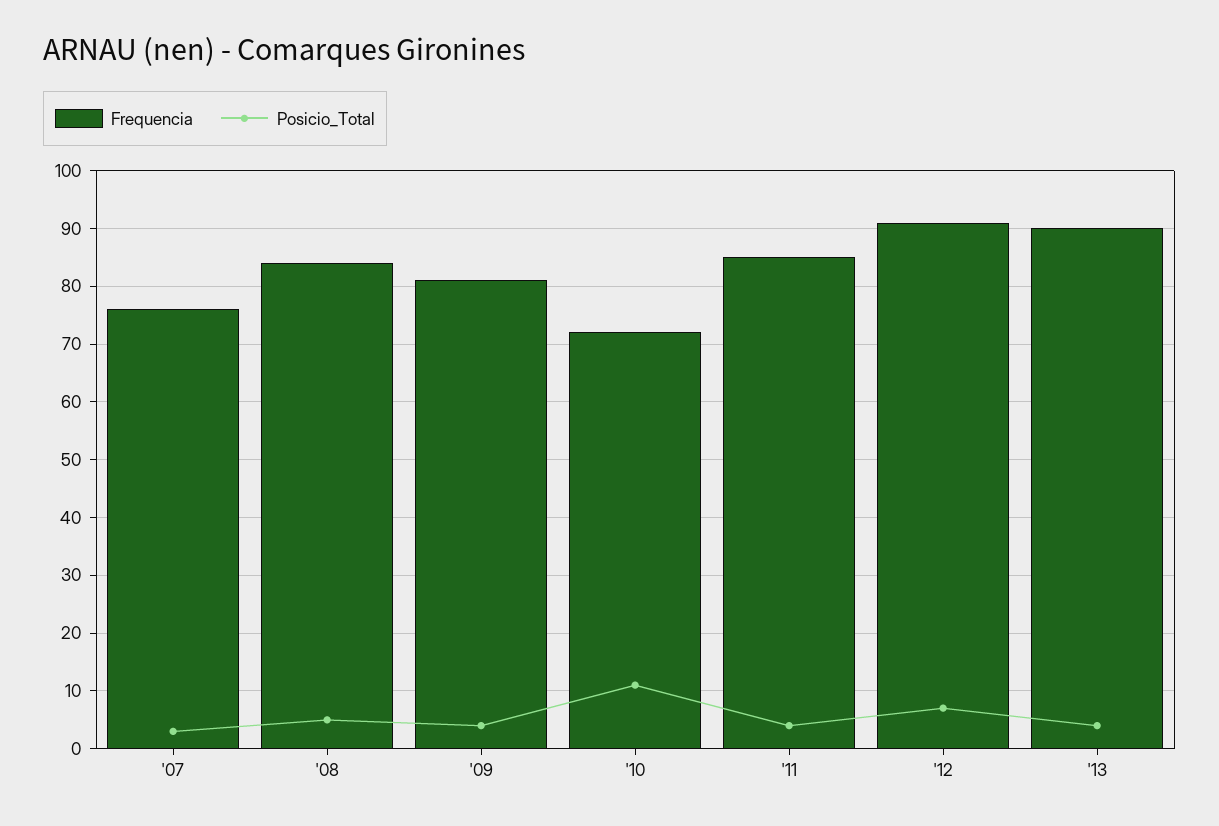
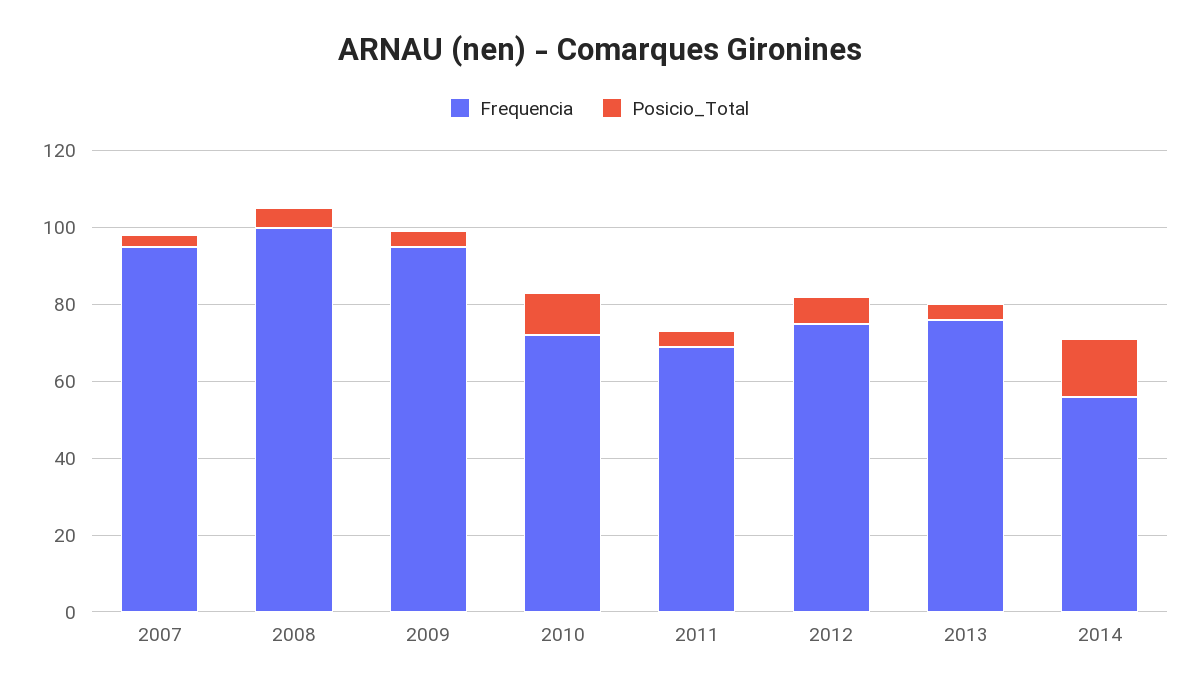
Frequencia, '07: 75 -> 95
Frequencia, '08: 85 -> 100
Frequencia, '09: 80 -> 95
Frequencia, '11: 85 -> 70
Frequencia, '12: 90 -> 75
Frequencia, '13: 90 -> 75
Frequencia, 2014: none -> 55
Posicio_Total, 2014: none -> 15

